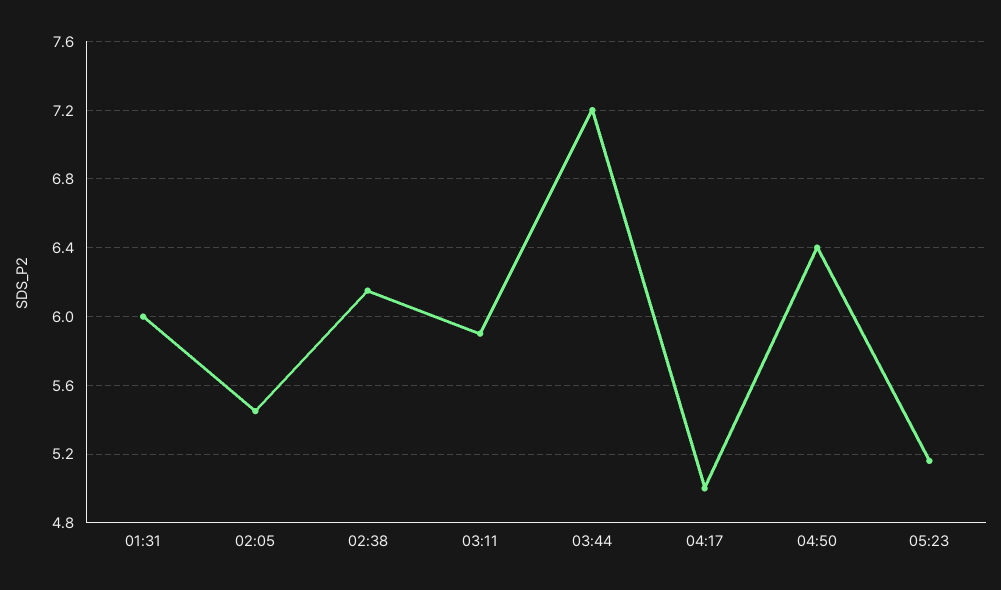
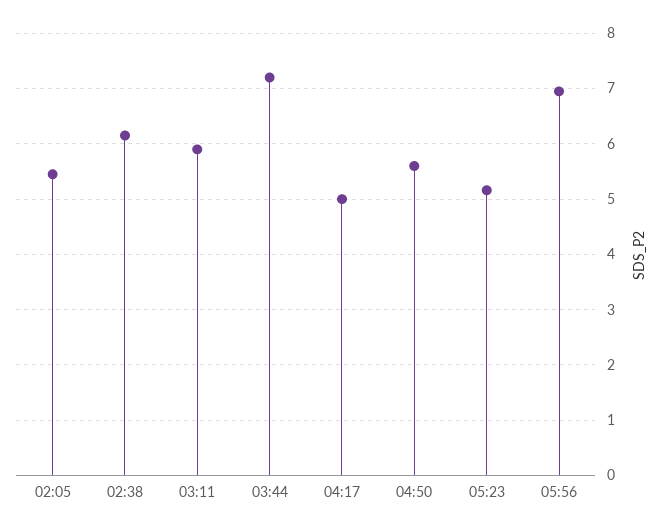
01:31: 6 -> none
04:50: 6.4 -> 5.6
05:56: none -> 7

